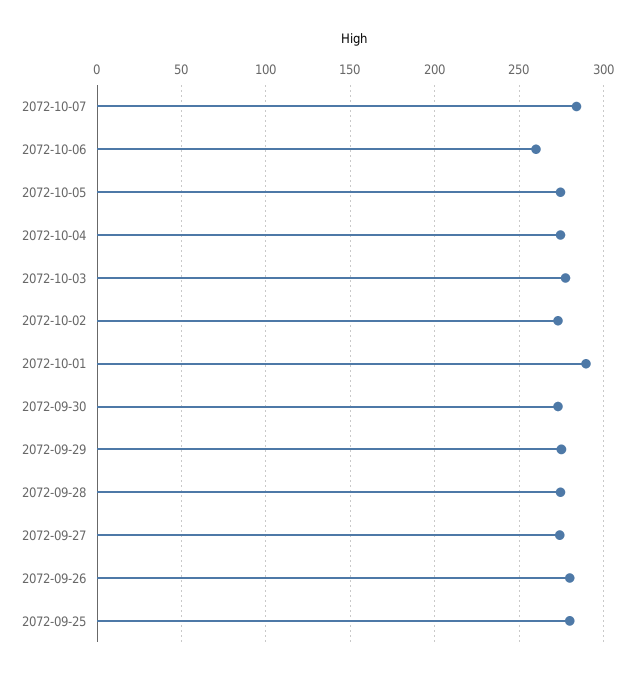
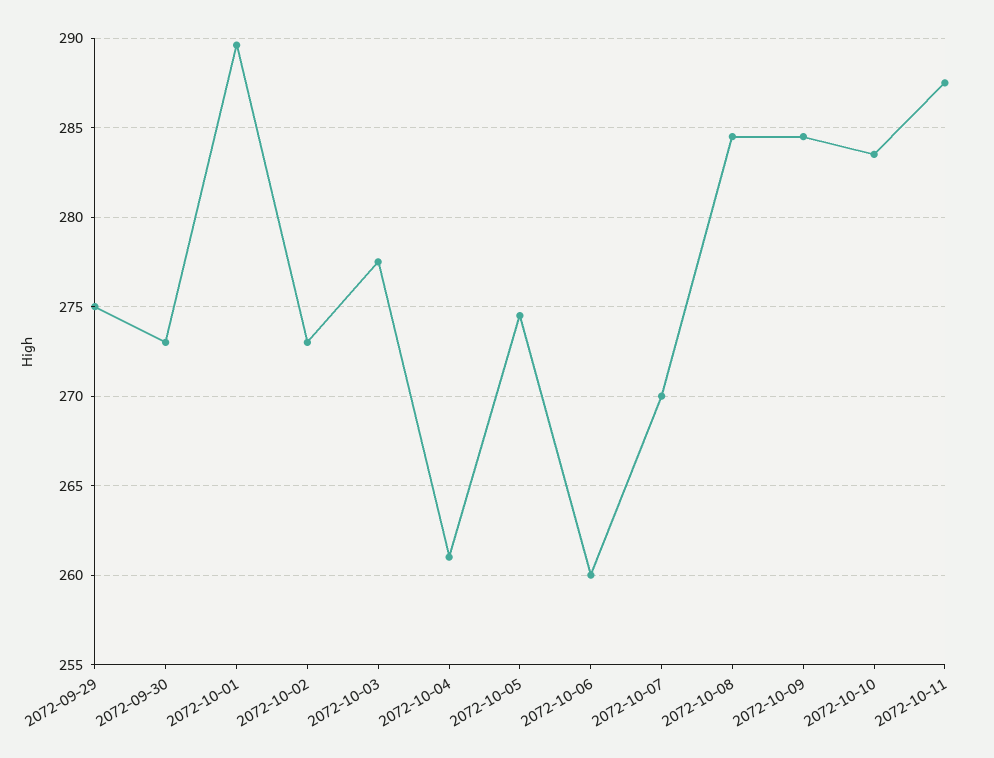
2072-10-07: 285 -> 270
2072-10-04: 275 -> 261
2072-09-28: 275 -> none
2072-09-27: 275 -> none
2072-09-26: 280 -> none
2072-09-25: 280 -> none
2072-10-08: none -> 284.5
2072-10-09: none -> 284.5
2072-10-10: none -> 283.5
2072-10-11: none -> 287.5

